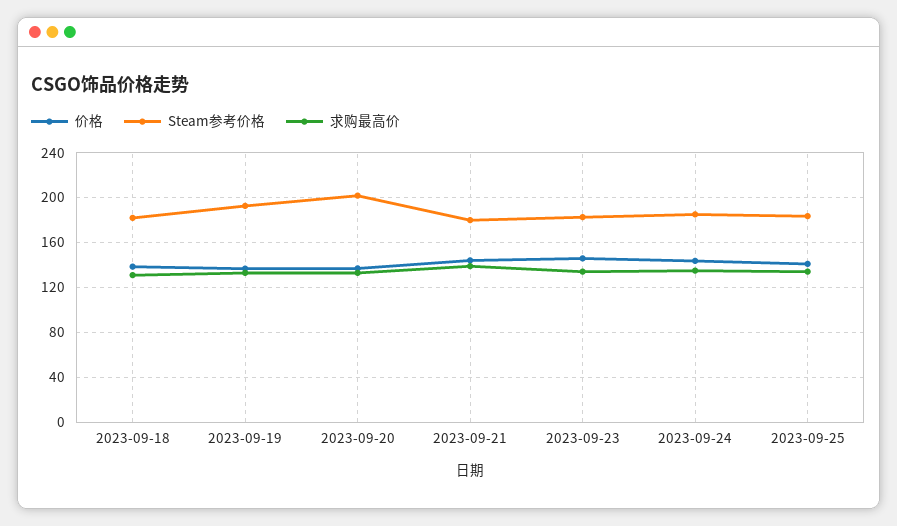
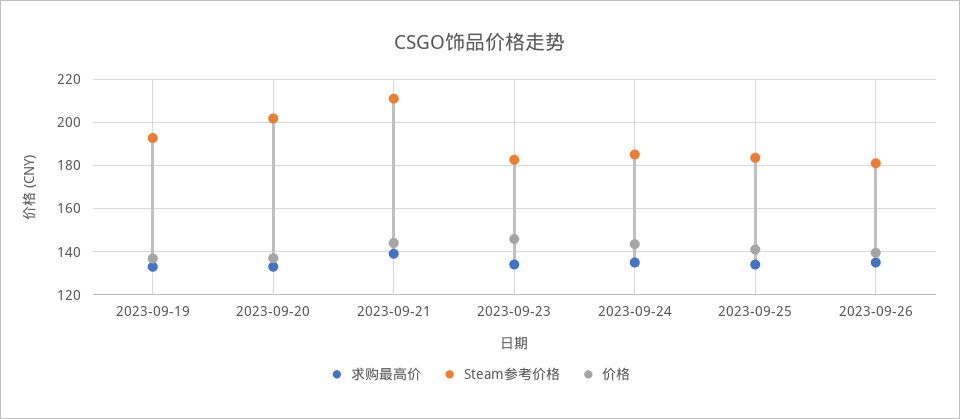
价格, 2023-09-18: 140 -> none
Steam参考价格, 2023-09-18: 180 -> none
求购最高价, 2023-09-18: 130 -> none
Steam参考价格, 2023-09-21: 180 -> 210
求购最高价, 2023-09-26: none -> 135
Steam参考价格, 2023-09-26: none -> 180
价格, 2023-09-26: none -> 140

